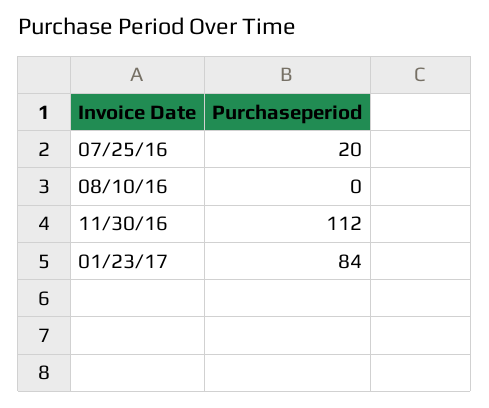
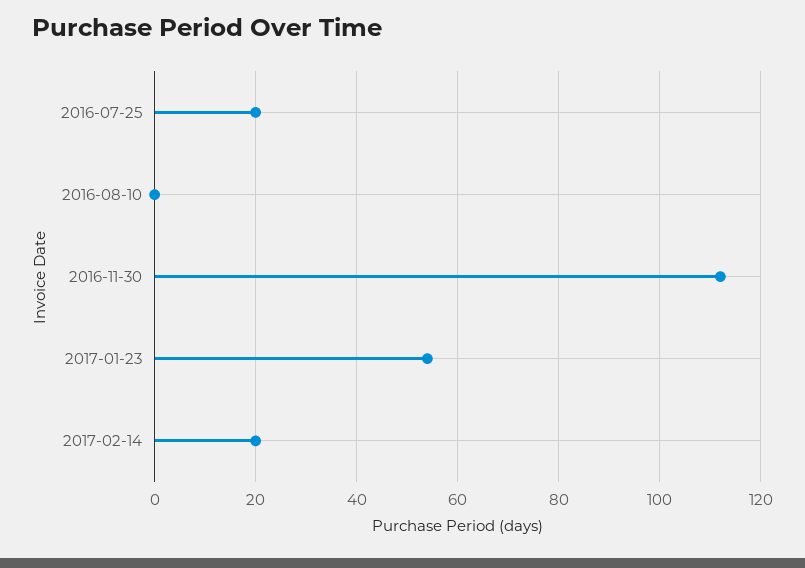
01/23/17: 84 -> 55
2017-02-14: none -> 20

